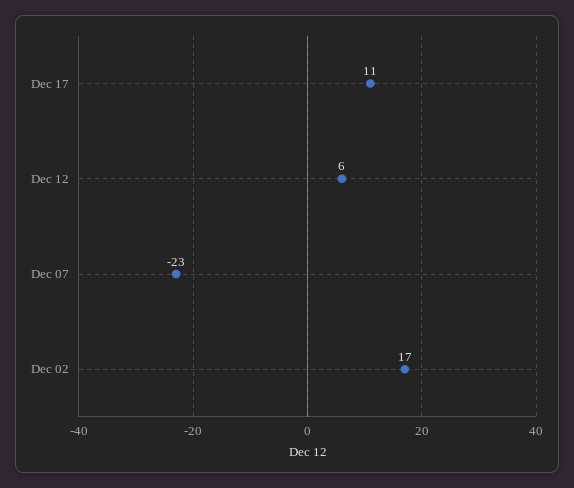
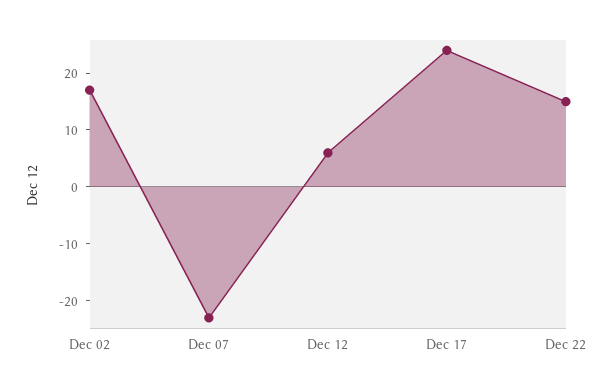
Dec 17: 11 -> 25
Dec 22: none -> 15

